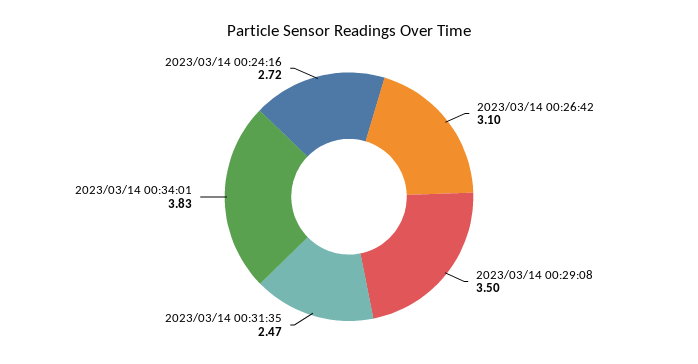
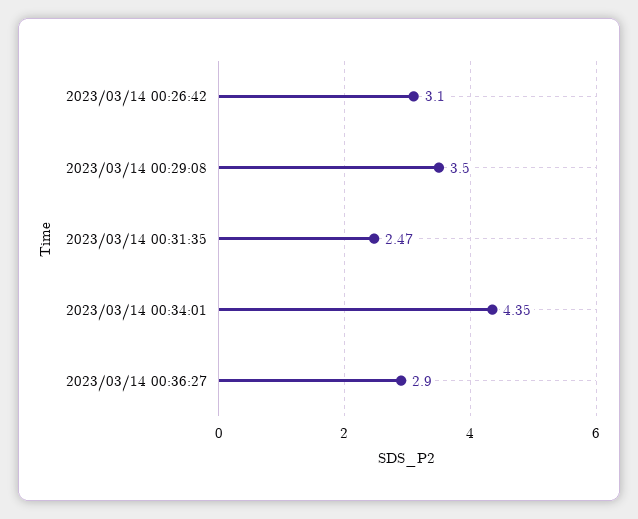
2023/03/14 00:34:01: 3.83 -> 4.35
2023/03/14 00:24:16: 2.72 -> none
2023/03/14 00:36:27: none -> 2.9

